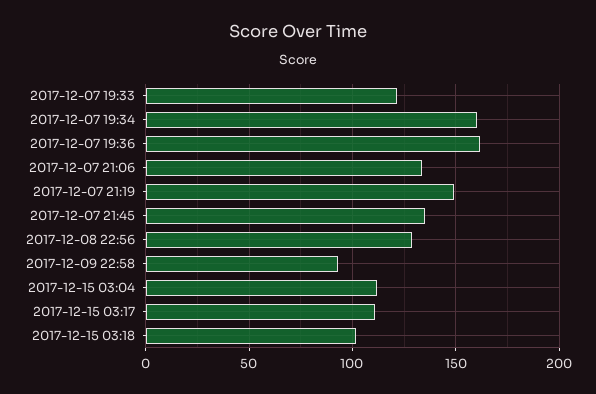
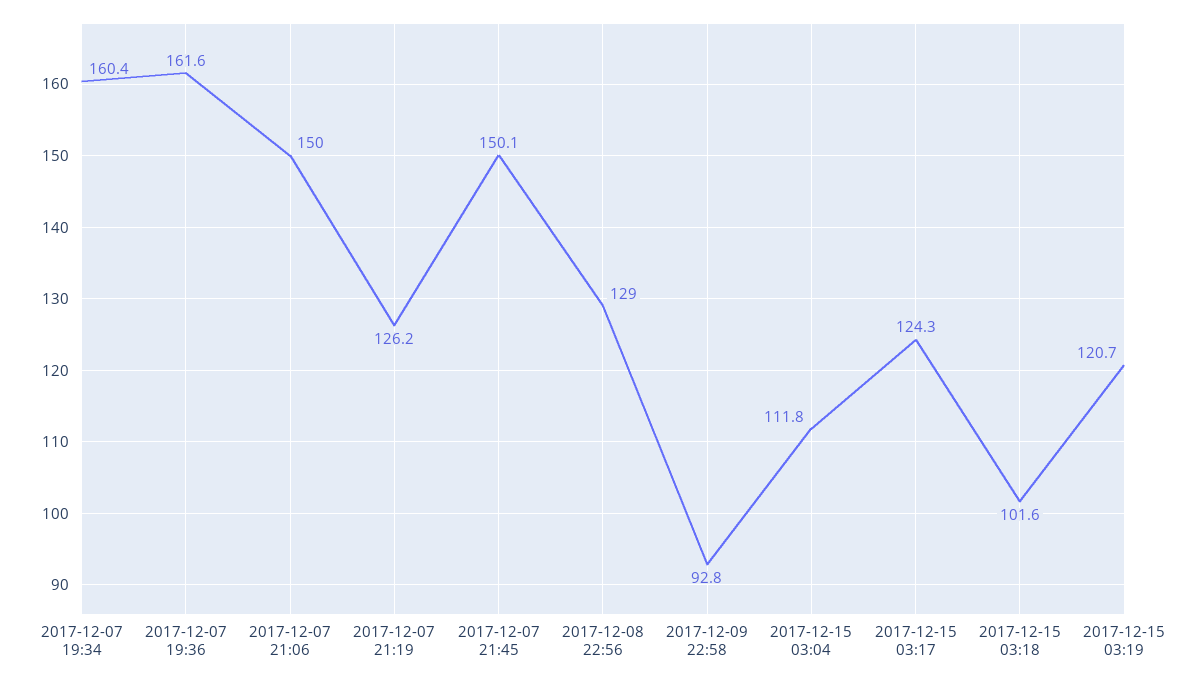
2017-12-07 19:33: 120 -> none
2017-12-07 21:06: 135 -> 150
2017-12-07 21:19: 150 -> 126.2
2017-12-07 21:45: 135 -> 150.1
2017-12-15 03:17: 110 -> 124.3
2017-12-15 03:19: none -> 120.7

